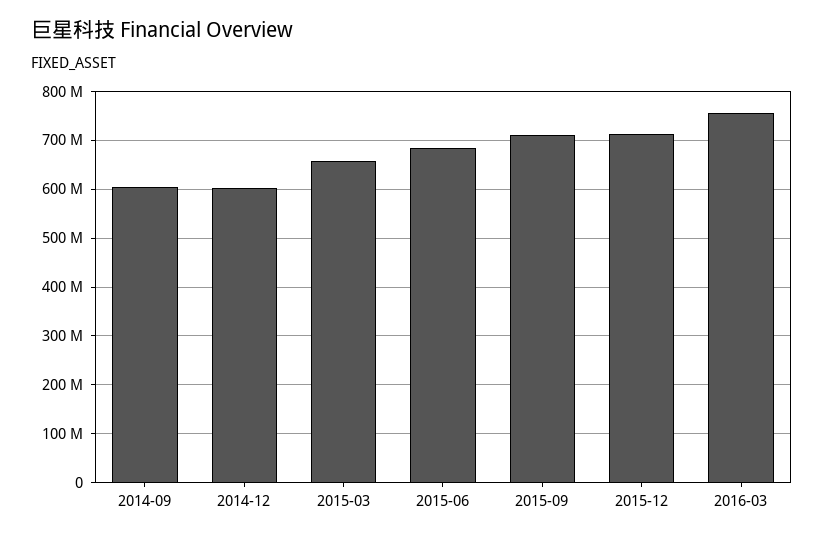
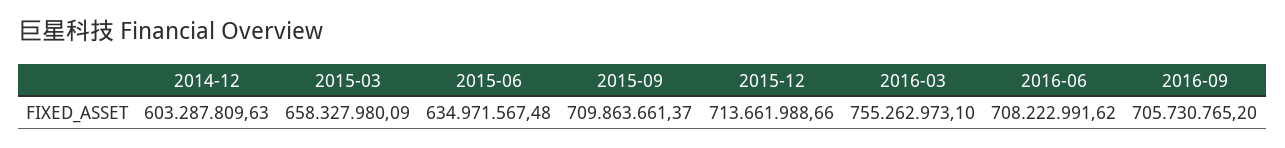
2014-09: 600000000 -> none
2015-06: 680000000 -> 634971567.48
2016-06: none -> 708222991.62
2016-09: none -> 705730765.2

